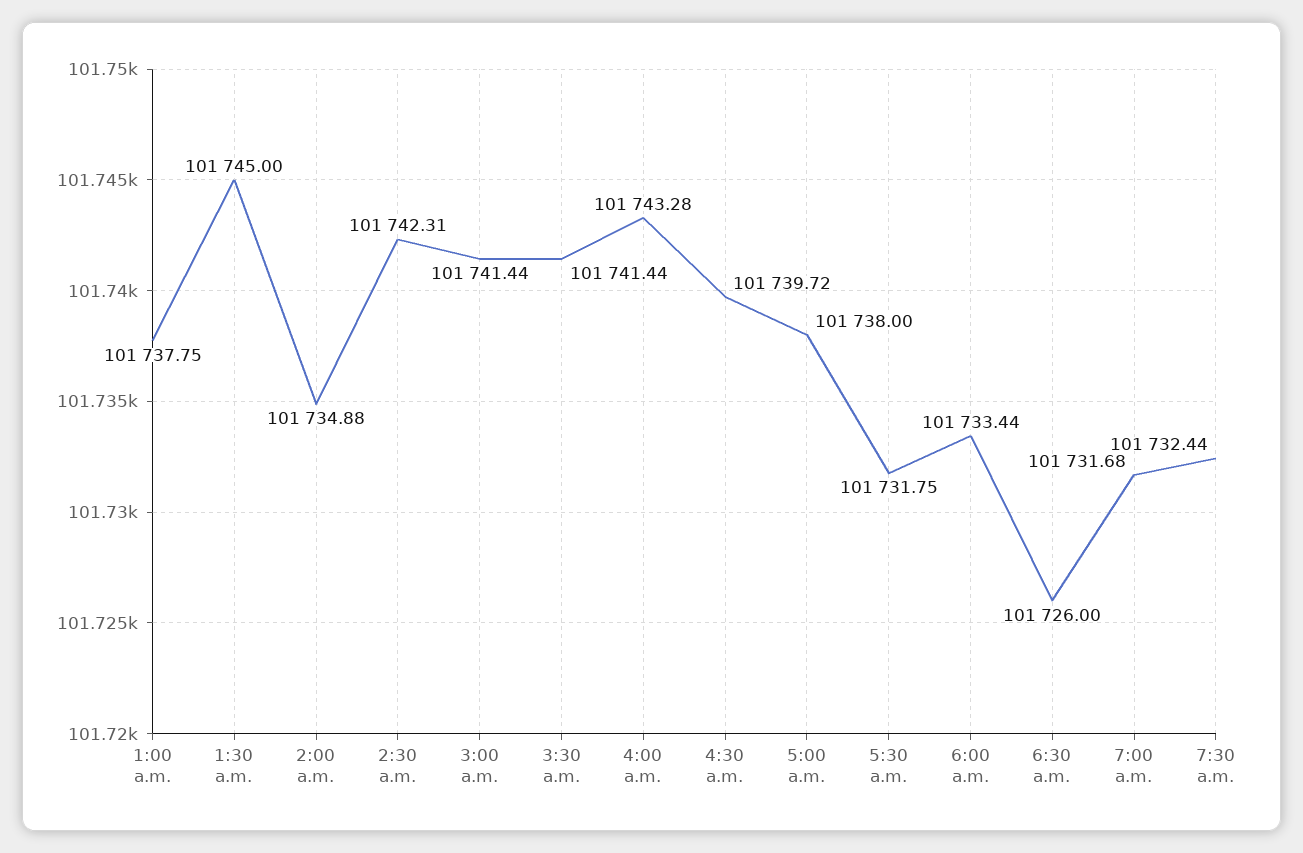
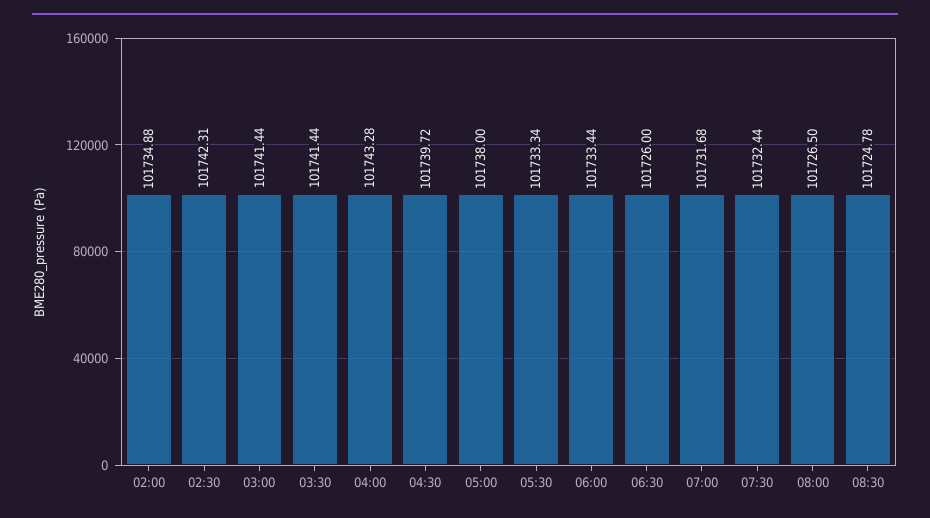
1:00 a.m.: 101737.75 -> none
1:30 a.m.: 101745 -> none
5:30 a.m.: 101731.75 -> 101733.34
08:00: none -> 101726.5
08:30: none -> 101724.78

